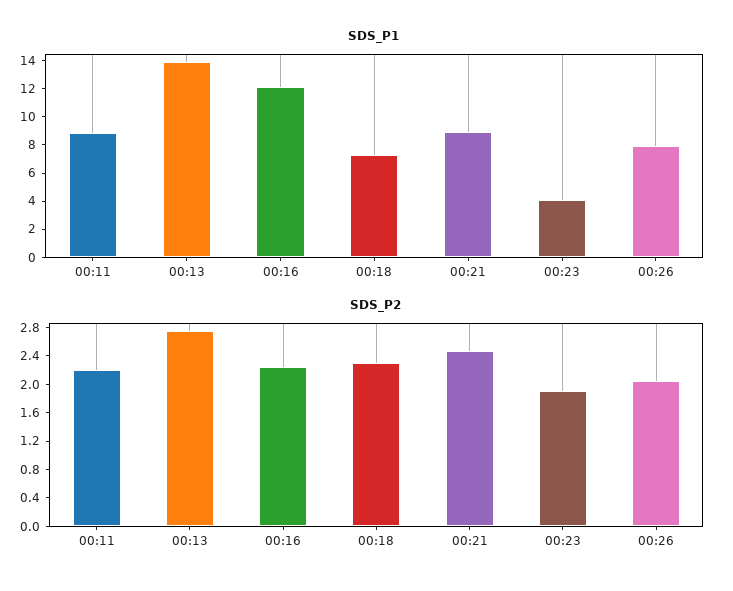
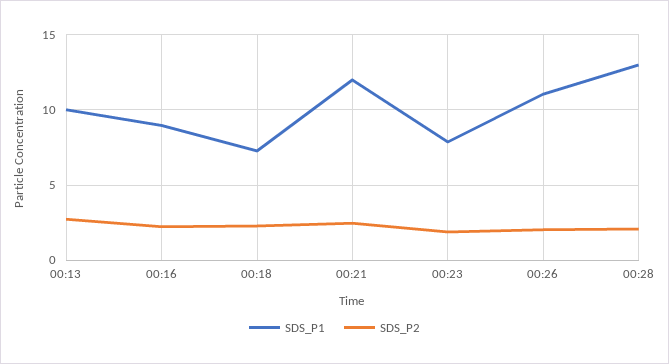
SDS_P1, 00:11: 9 -> none
SDS_P1, 00:13: 14 -> 10
SDS_P1, 00:16: 12 -> 9
SDS_P1, 00:21: 9 -> 12
SDS_P1, 00:23: 4 -> 8
SDS_P1, 00:26: 8 -> 11
SDS_P2, 00:11: 2.2 -> none
SDS_P1, 00:28: none -> 13
SDS_P2, 00:28: none -> 2

